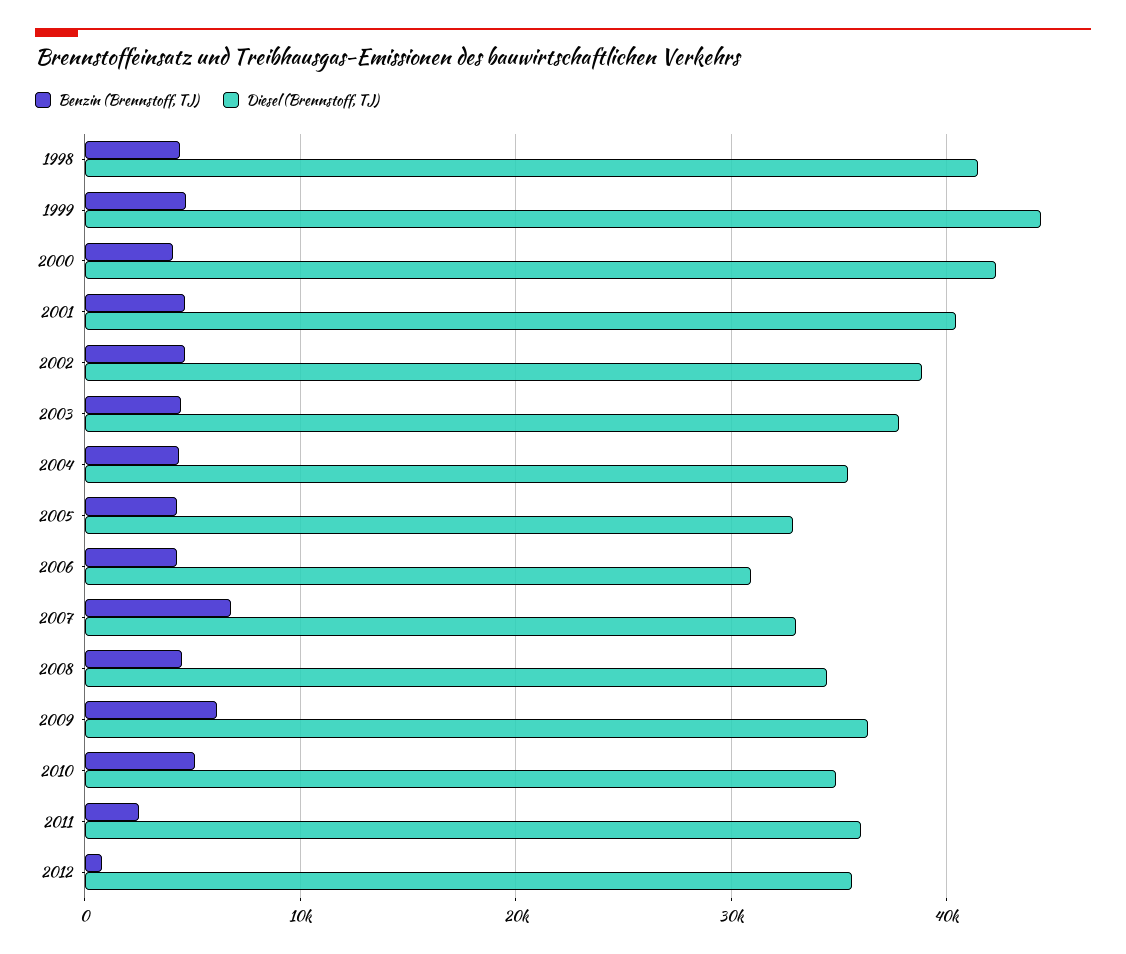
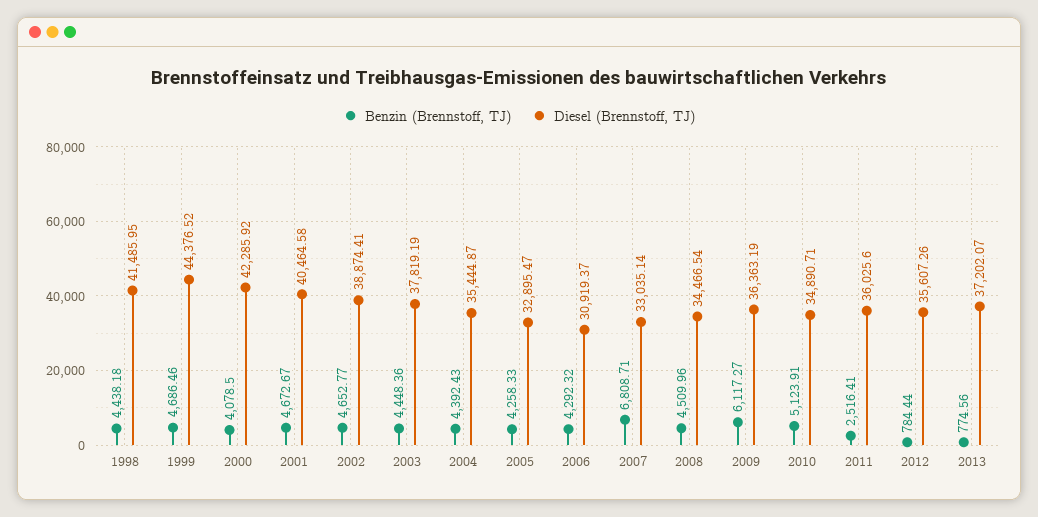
Benzin (Brennstoff, TJ), 2013: none -> 774.56
Diesel (Brennstoff, TJ), 2013: none -> 37202.07

